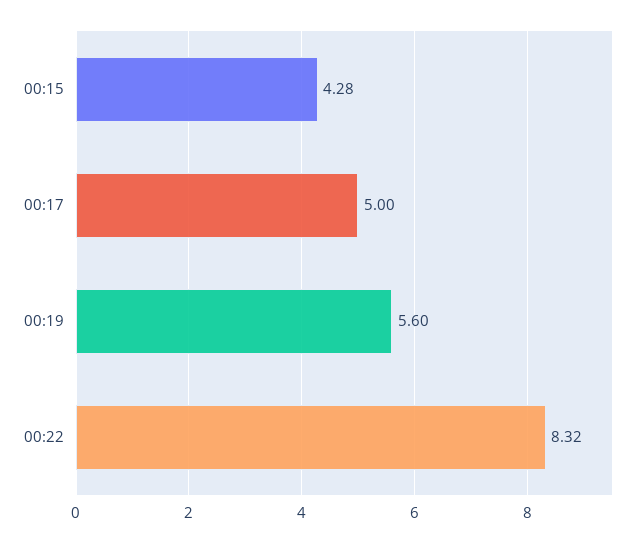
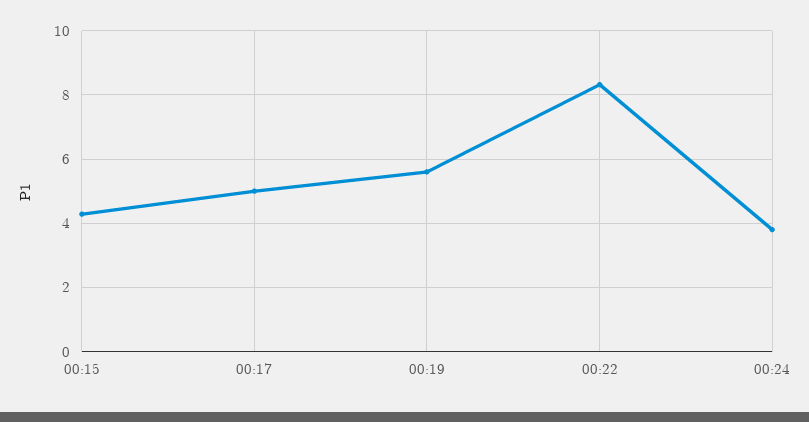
00:24: none -> 3.8

